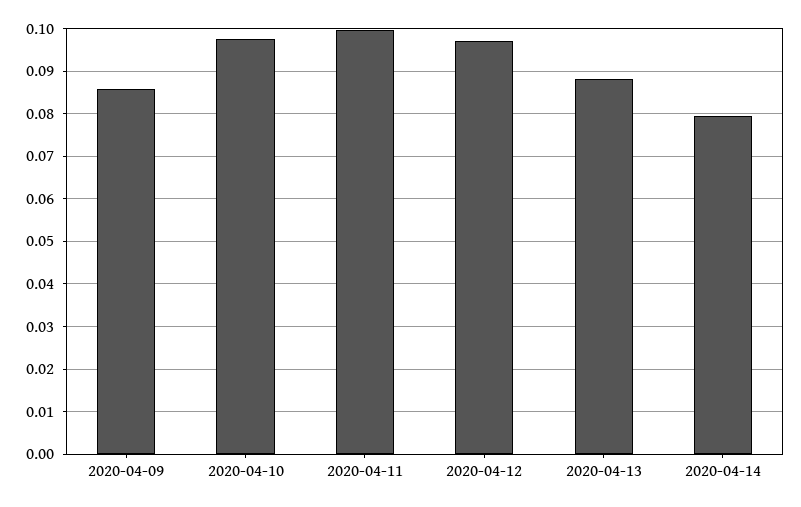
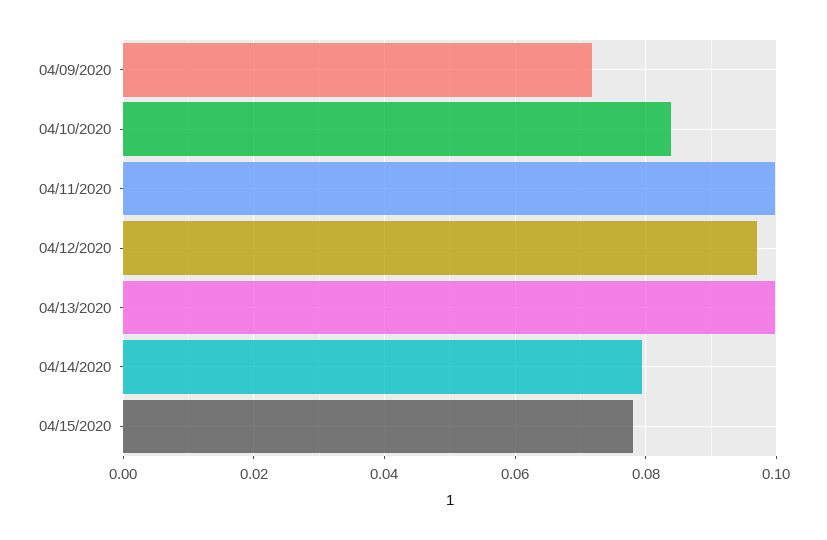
2020-04-09: 0.086 -> 0.072
2020-04-10: 0.098 -> 0.084
2020-04-13: 0.088 -> 0.1
04/15/2020: none -> 0.078

